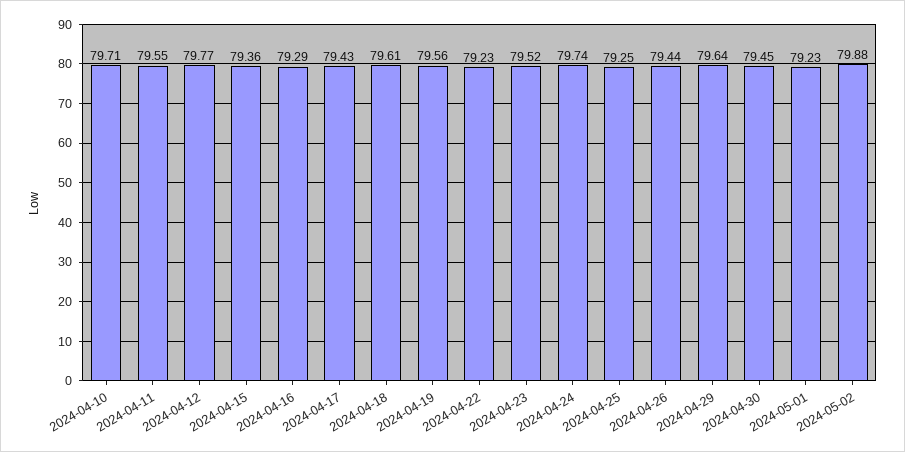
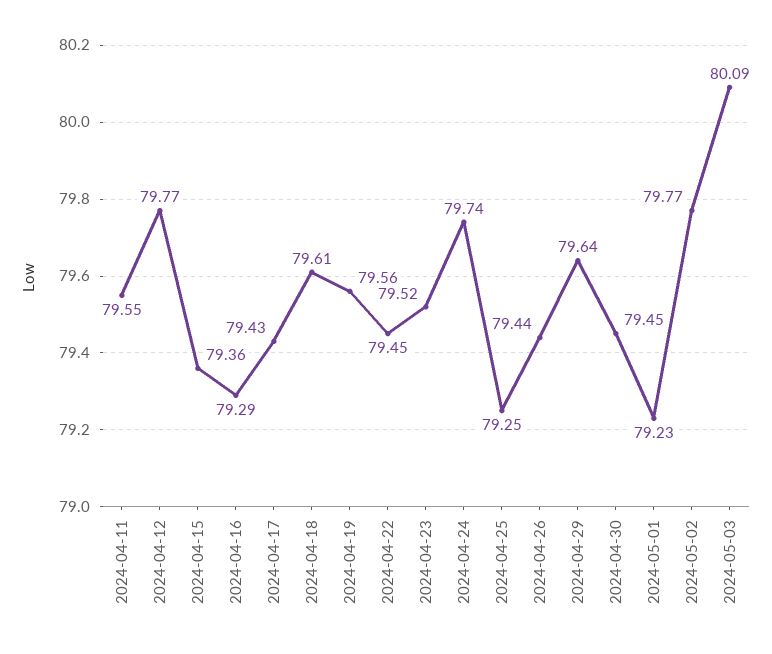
2024-04-10: 79.71 -> none
2024-04-22: 79.23 -> 79.45
2024-05-02: 79.88 -> 79.77
2024-05-03: none -> 80.09

